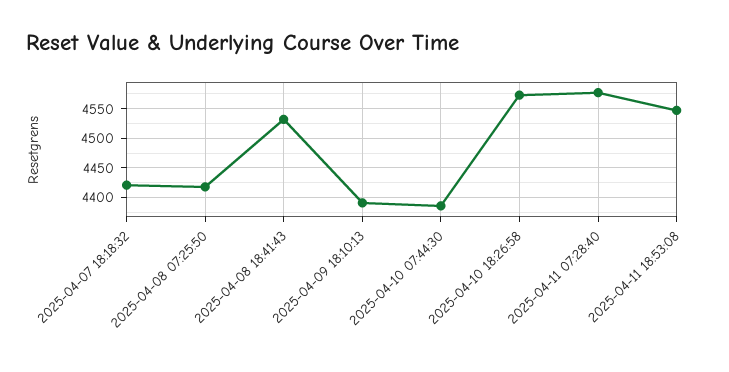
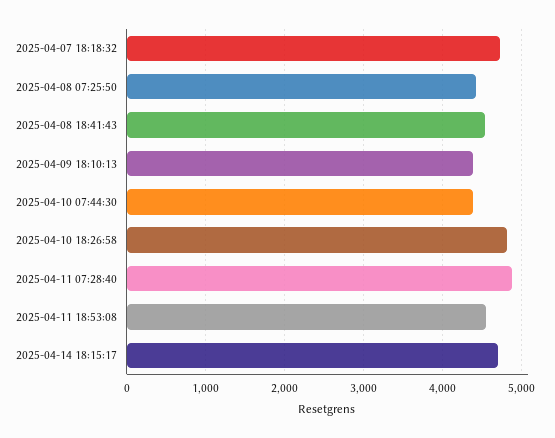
2025-04-07 18:18:32: 4425 -> 4700
2025-04-10 18:26:58: 4575 -> 4800
2025-04-11 07:28:40: 4575 -> 4900
2025-04-14 18:15:17: none -> 4700

